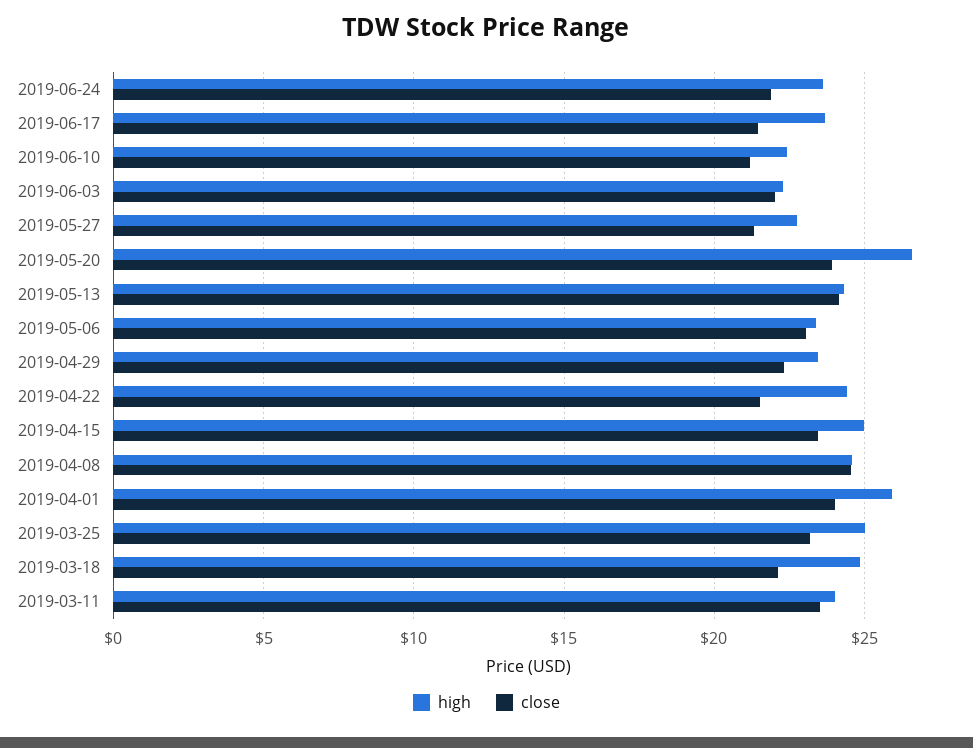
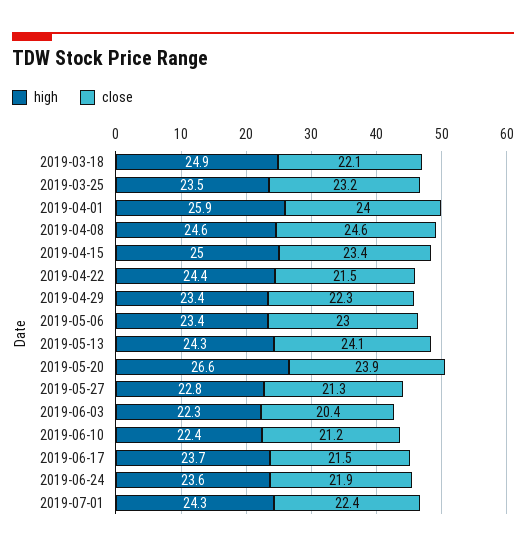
close, 2019-06-03: 22 -> 20.4
high, 2019-03-25: 25 -> 23.5
high, 2019-03-11: 24 -> none
close, 2019-03-11: 23.5 -> none
high, 2019-07-01: none -> 24.3
close, 2019-07-01: none -> 22.4

